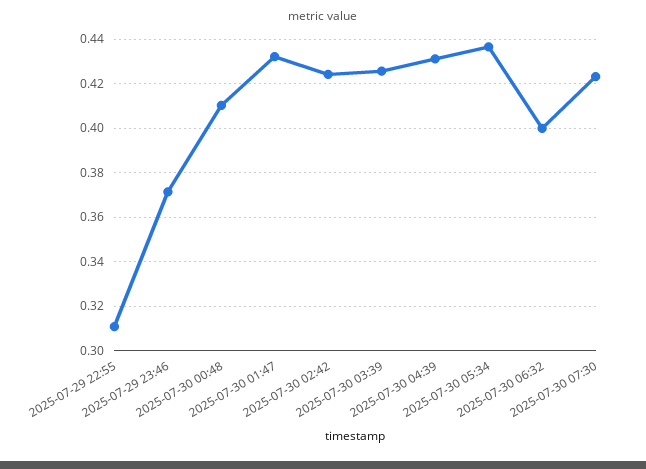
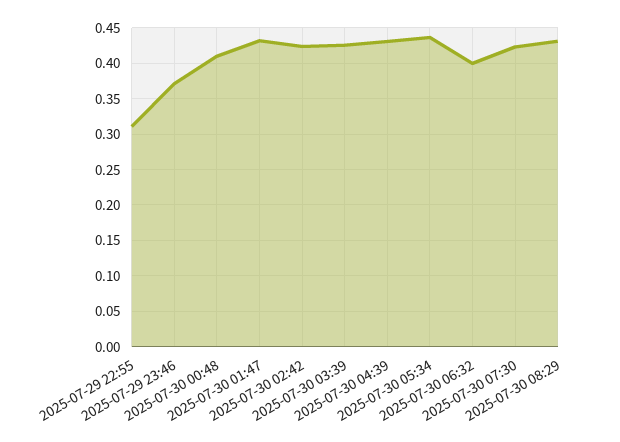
2025-07-30 08:29: none -> 0.43

